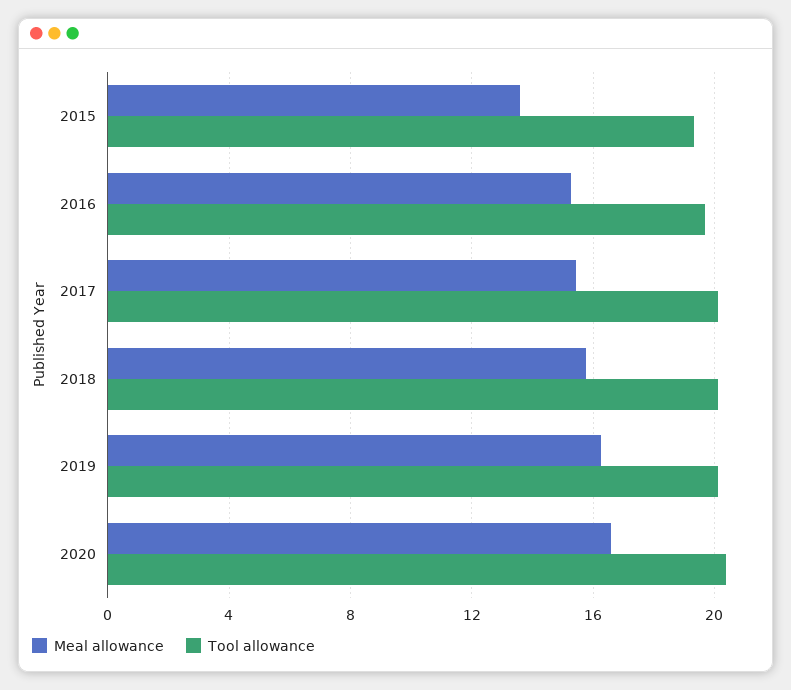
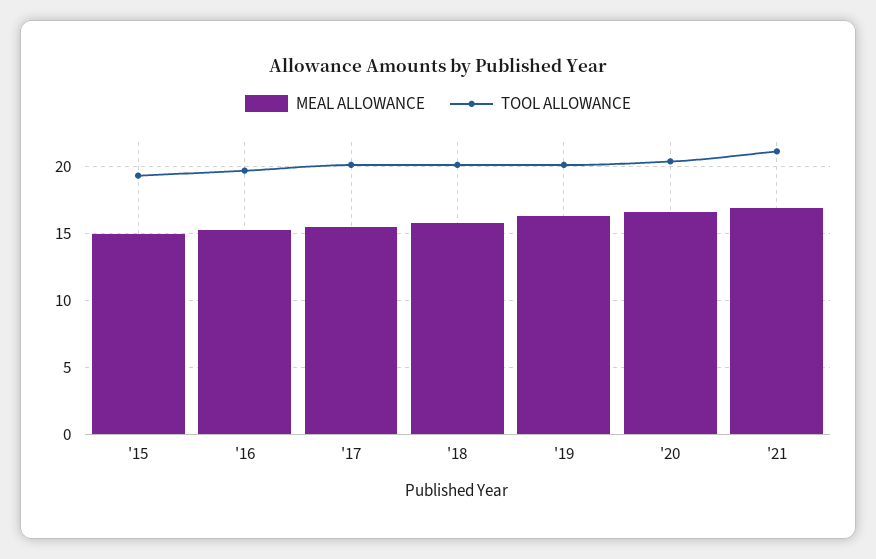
Meal allowance, 2015: 13.5 -> 15
Meal allowance, '21: none -> 17
Tool allowance, '21: none -> 21

